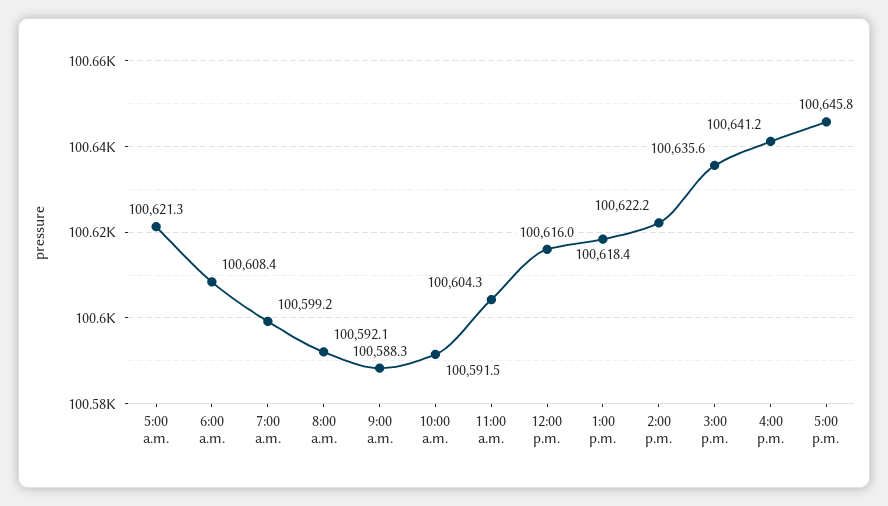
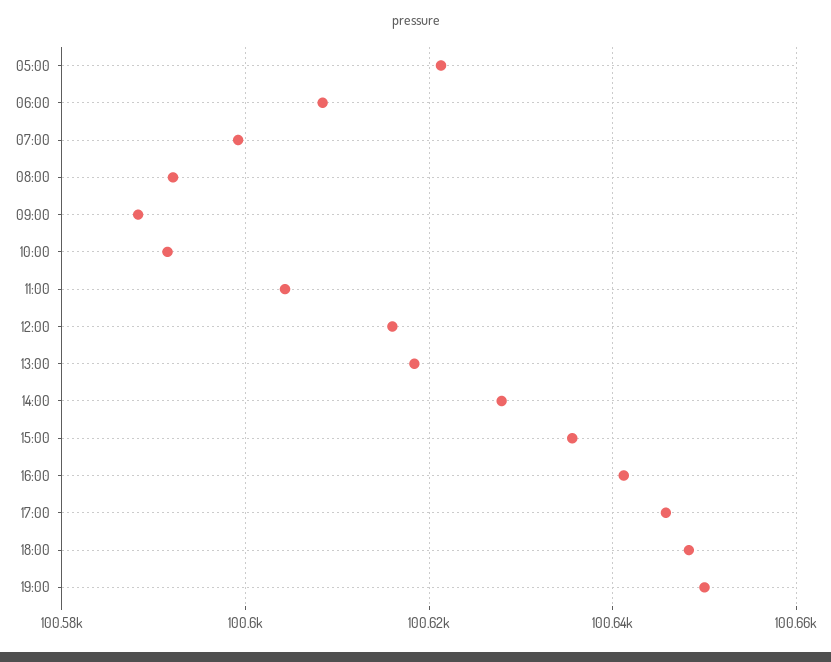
2:00 p.m.: 100622.2 -> 100628
18:00: none -> 100648
19:00: none -> 100650

